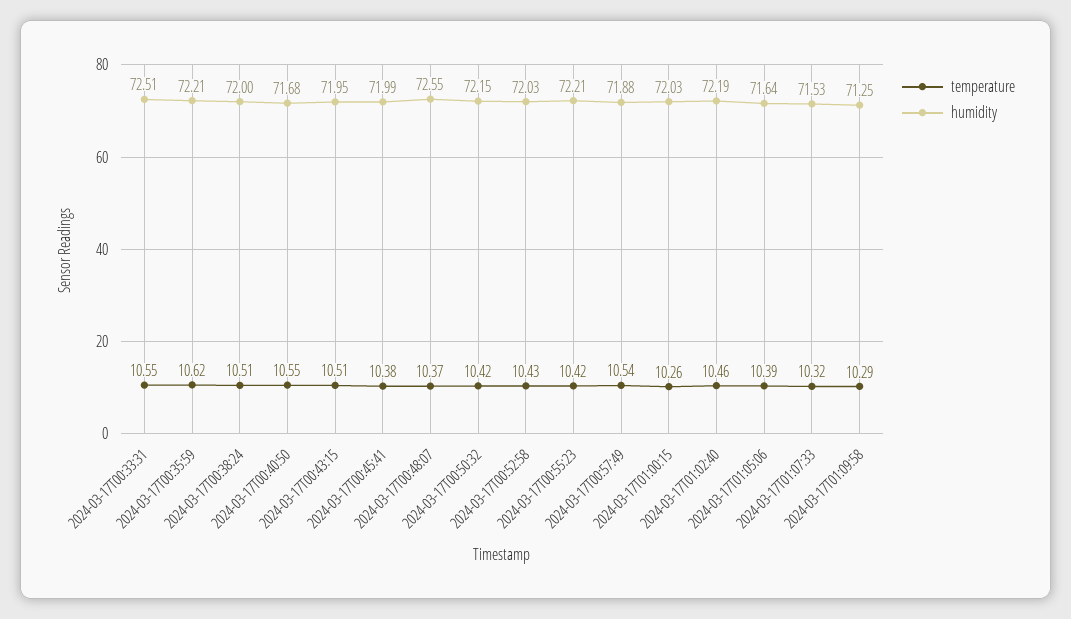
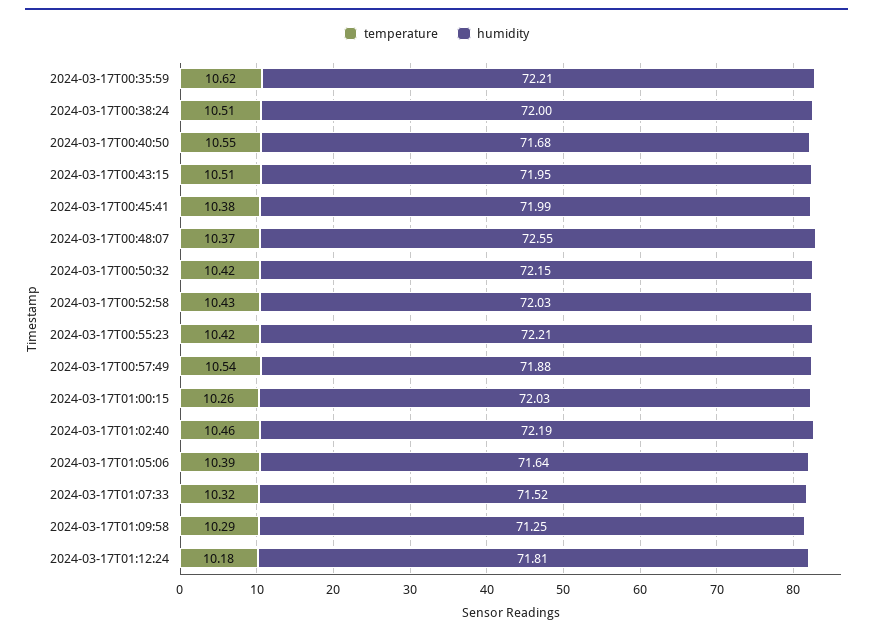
temperature, 2024-03-17T00:33:31: 10.55 -> none
humidity, 2024-03-17T00:33:31: 72.51 -> none
humidity, 2024-03-17T01:07:33: 71.53 -> 71.52
temperature, 2024-03-17T01:12:24: none -> 10.18
humidity, 2024-03-17T01:12:24: none -> 71.81

